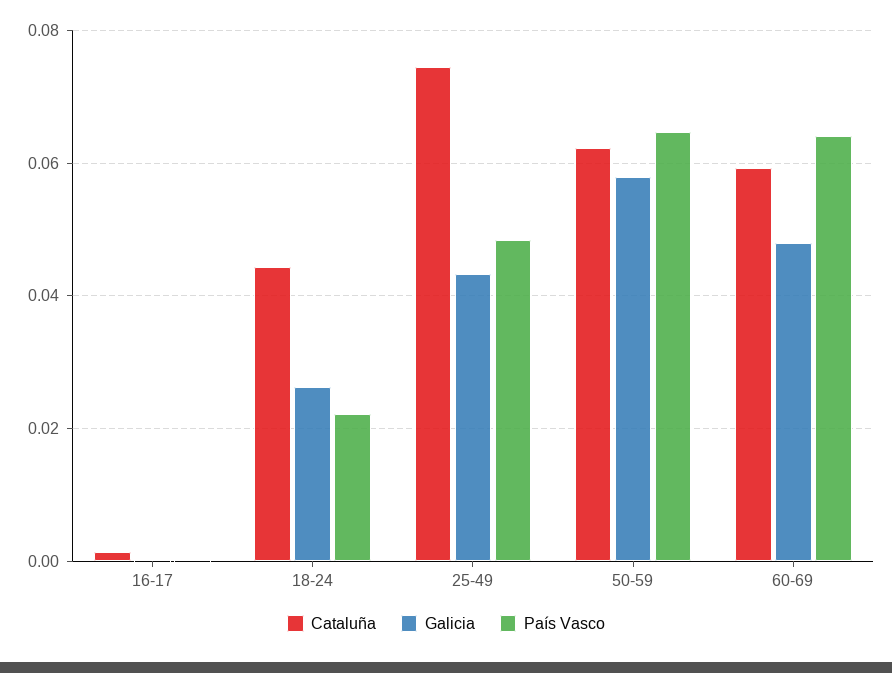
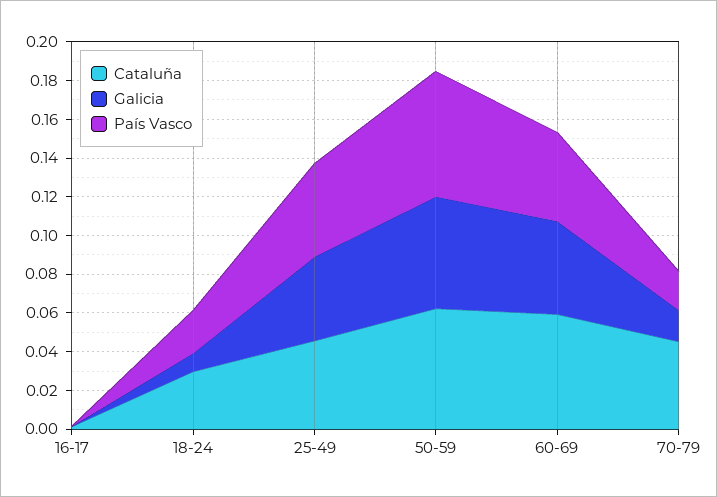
Cataluña, 18-24: 0.044 -> 0.03
Galicia, 18-24: 0.026 -> 0.01
Cataluña, 25-49: 0.074 -> 0.045
País Vasco, 60-69: 0.064 -> 0.045
Cataluña, 70-79: none -> 0.045
Galicia, 70-79: none -> 0.015
País Vasco, 70-79: none -> 0.02

